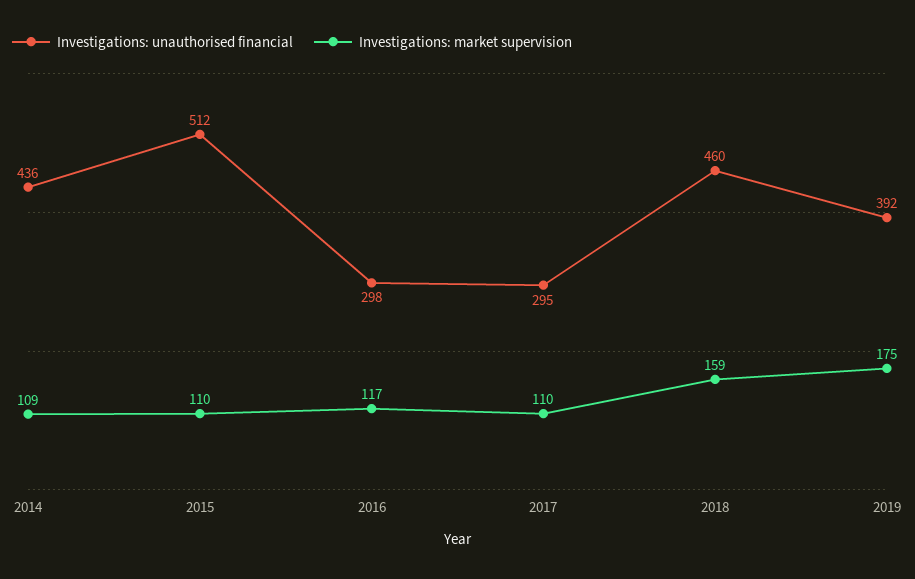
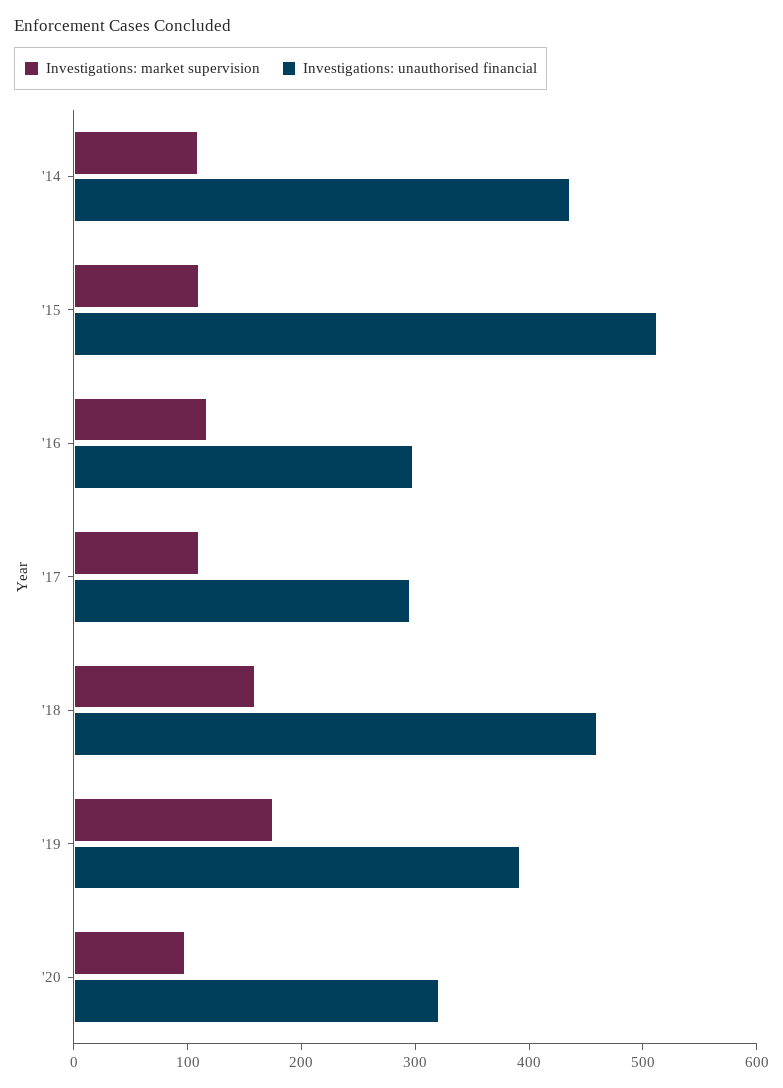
Investigations: market supervision, '20: none -> 100
Investigations: unauthorised financial, '20: none -> 320

